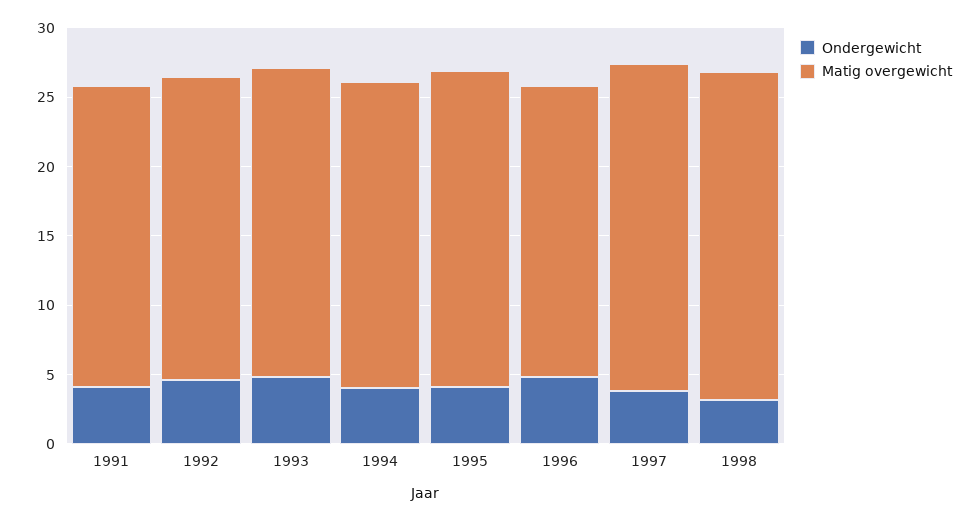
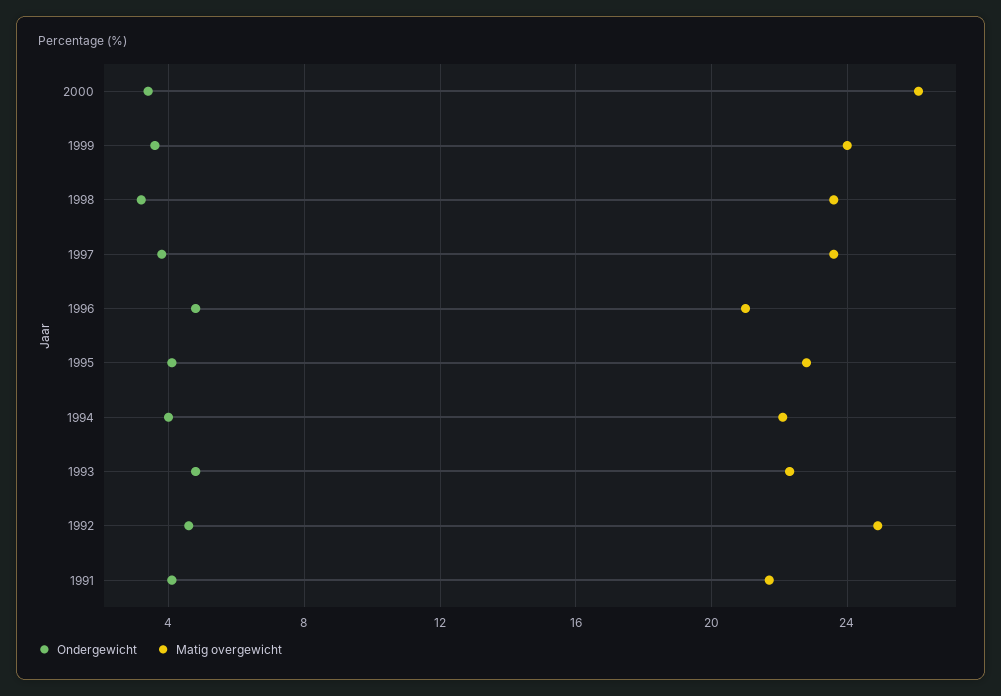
Matig overgewicht, 1992: 22 -> 25
Ondergewicht, 2000: none -> 3.5
Matig overgewicht, 2000: none -> 26
Ondergewicht, 1999: none -> 3.5
Matig overgewicht, 1999: none -> 24

